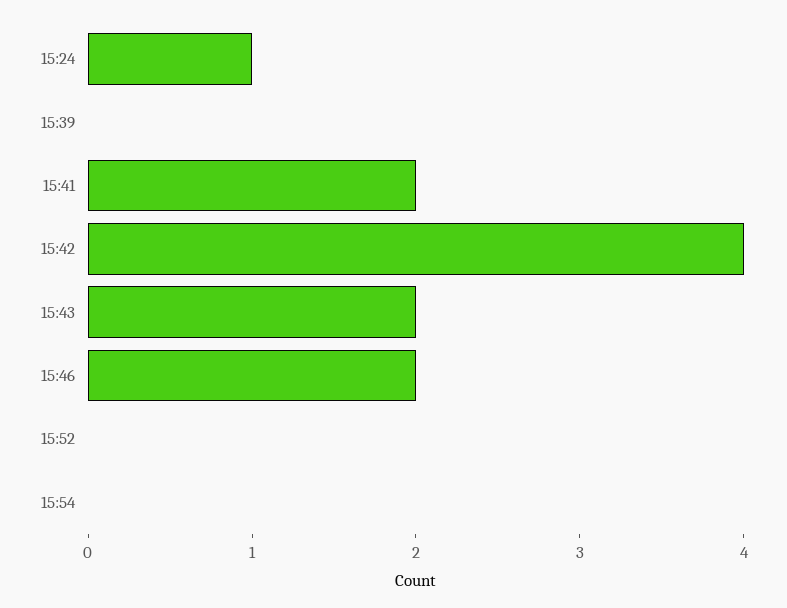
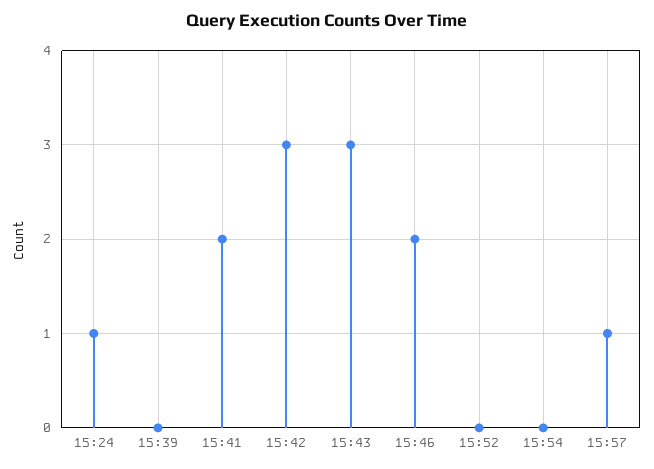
15:42: 4 -> 3
15:43: 2 -> 3
15:57: none -> 1

